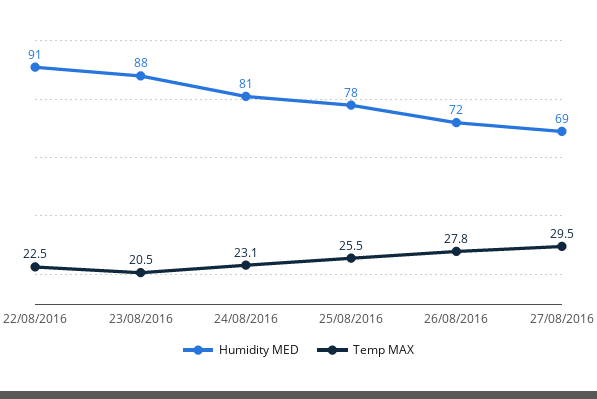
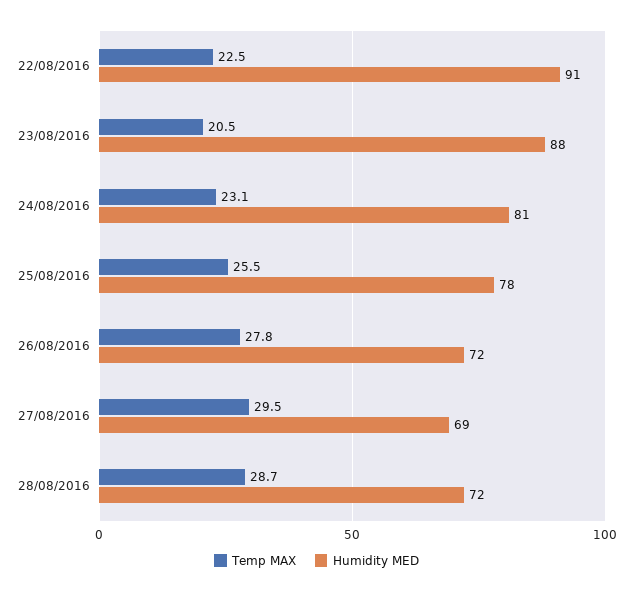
Temp MAX, 28/08/2016: none -> 28.7
Humidity MED, 28/08/2016: none -> 72

